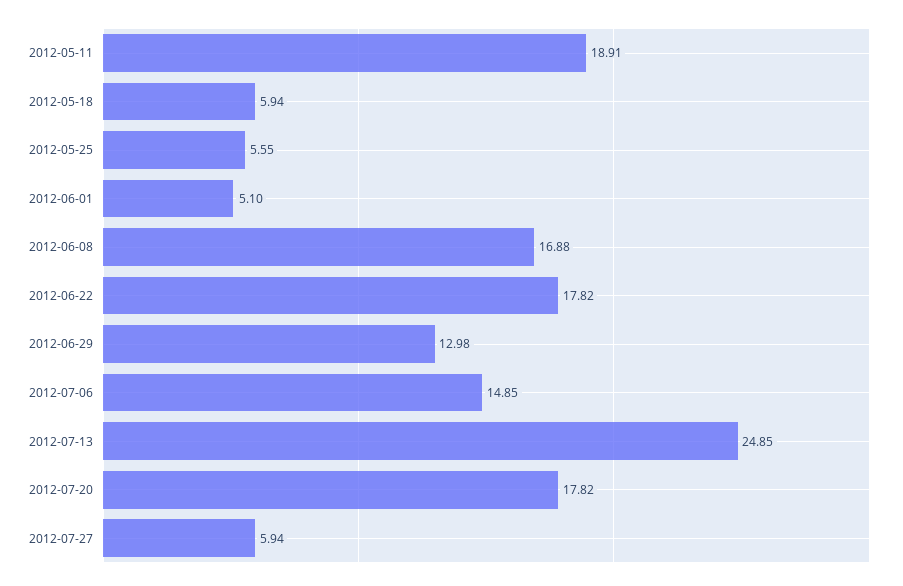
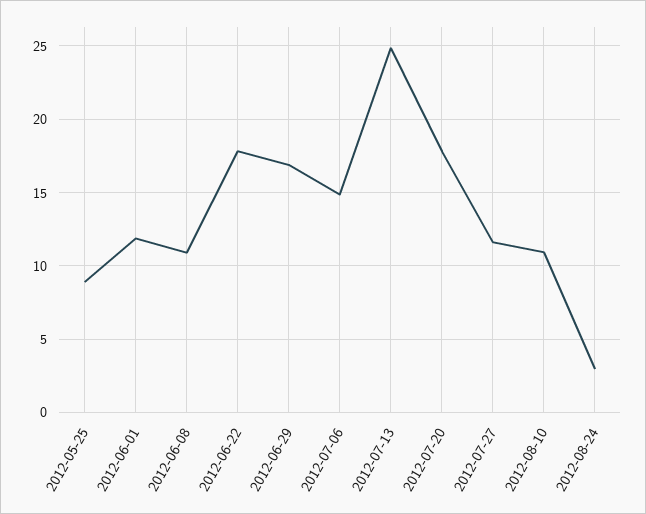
2012-05-11: 18.91 -> none
2012-05-18: 5.94 -> none
2012-05-25: 5.55 -> 9
2012-06-01: 5.1 -> 12
2012-06-08: 16.88 -> 11
2012-06-29: 12.98 -> 17
2012-07-27: 5.94 -> 11.5
2012-08-10: none -> 11
2012-08-24: none -> 3

